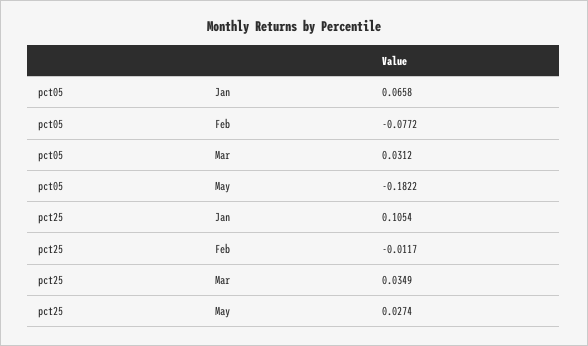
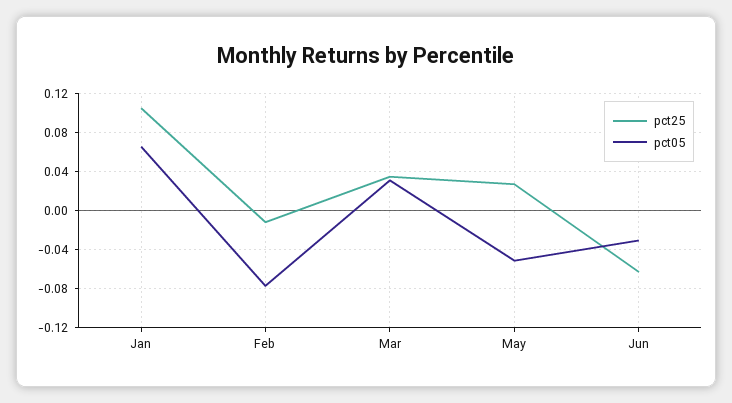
pct05, May: -0.1822 -> -0.05
pct25, Jun: none -> -0.06
pct05, Jun: none -> -0.03

